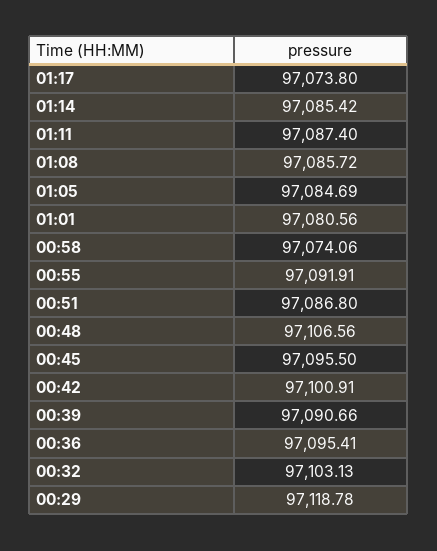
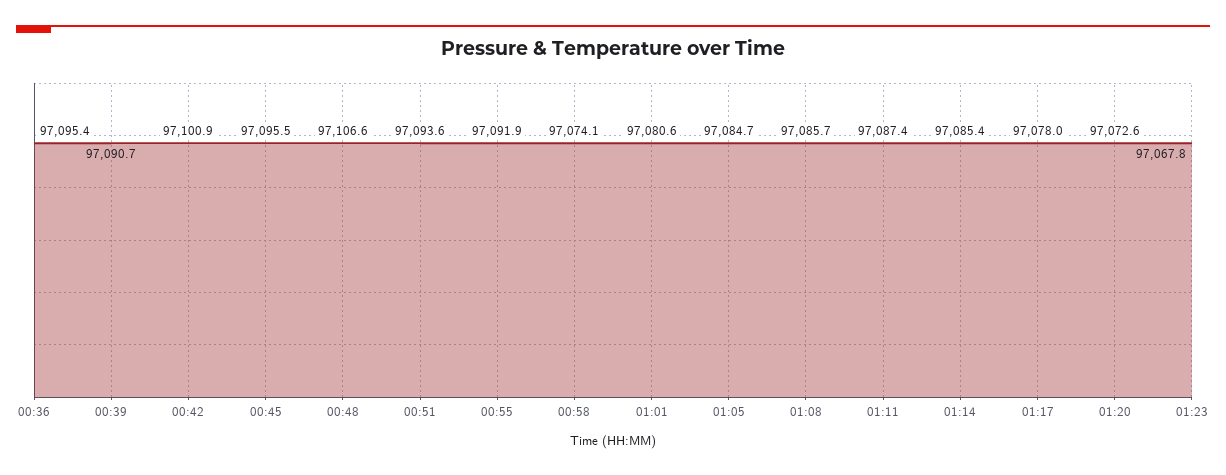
01:17: 97073.8 -> 97078
00:51: 97086.8 -> 97093.6
00:32: 97103.13 -> none
00:29: 97118.78 -> none
01:20: none -> 97072.6
01:23: none -> 97067.8

